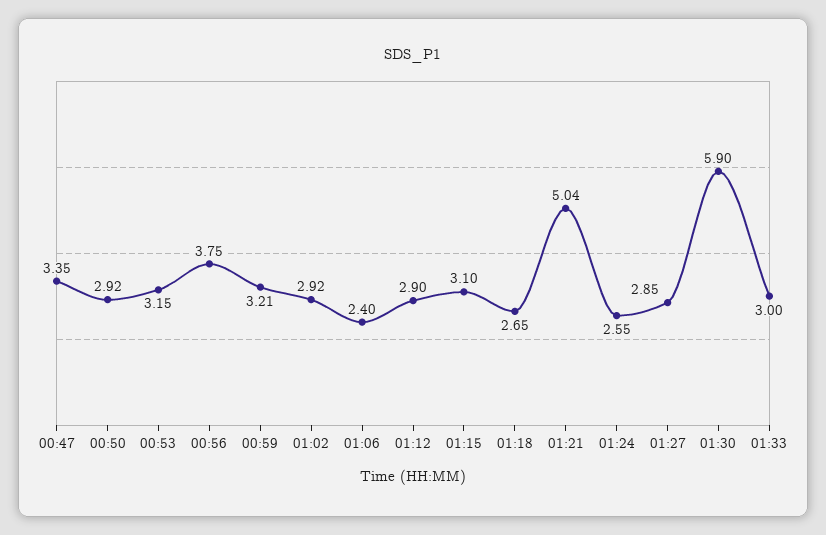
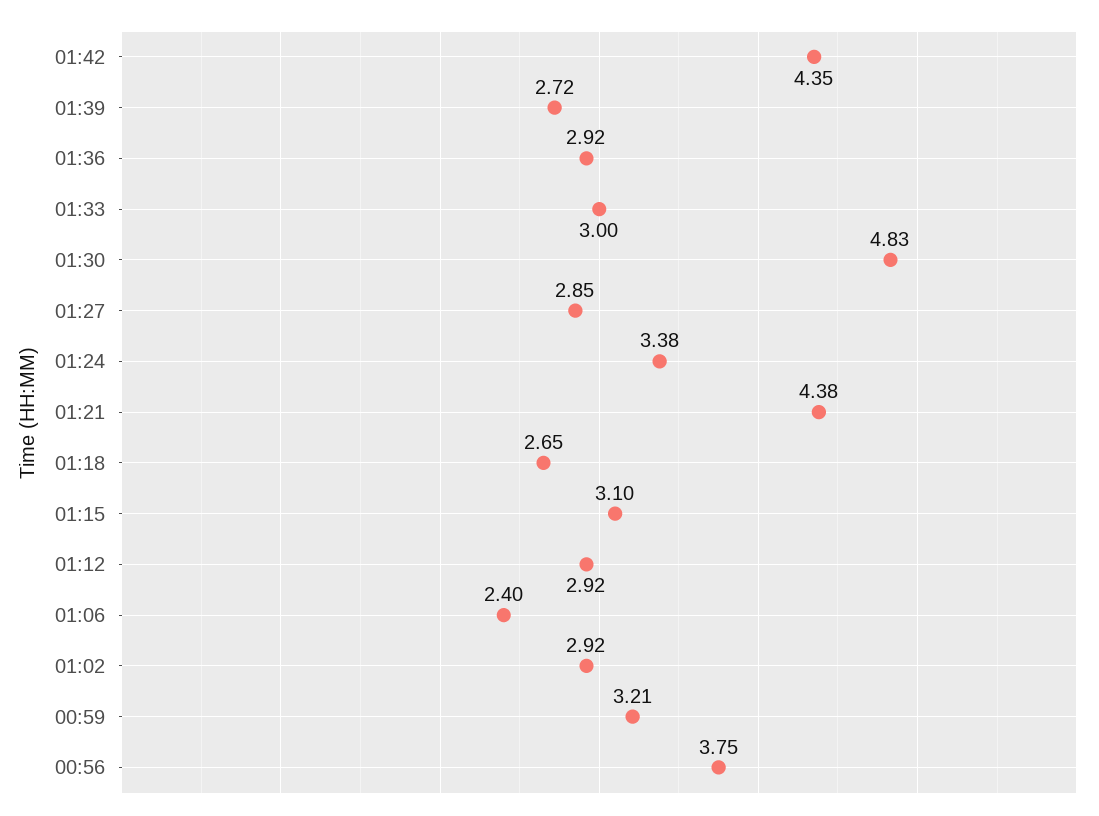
00:47: 3.35 -> none
00:50: 2.92 -> none
00:53: 3.15 -> none
01:12: 2.9 -> 2.92
01:21: 5.04 -> 4.38
01:24: 2.55 -> 3.38
01:30: 5.9 -> 4.83
01:42: none -> 4.35
01:39: none -> 2.72
01:36: none -> 2.92

